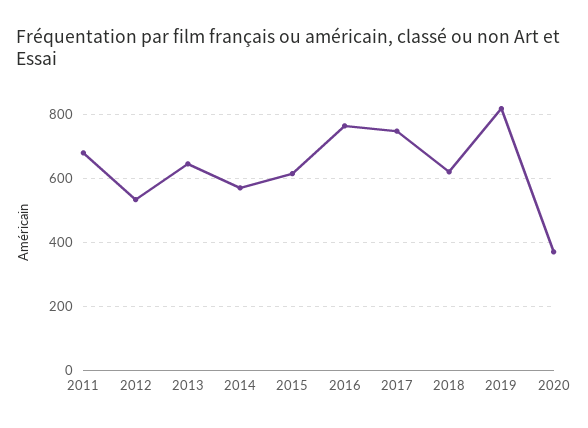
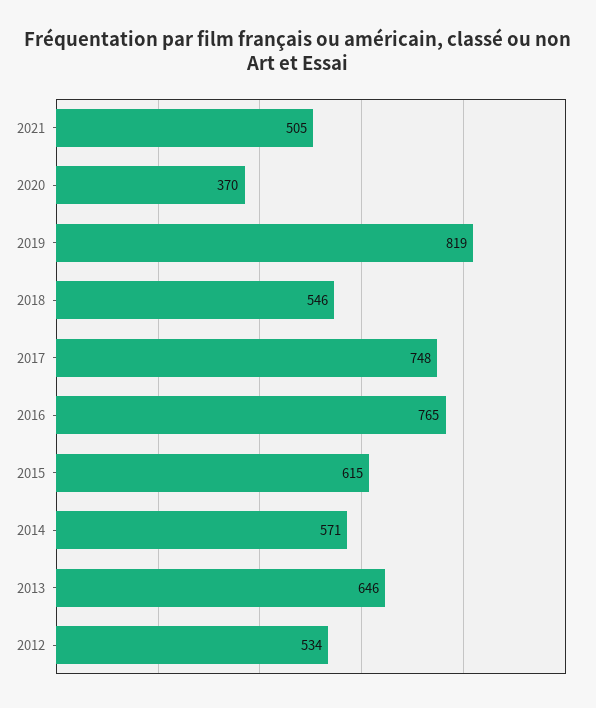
2011: 680 -> none
2018: 620 -> 546
2021: none -> 505

